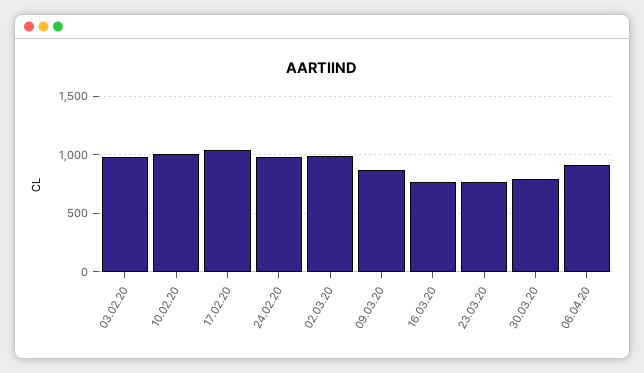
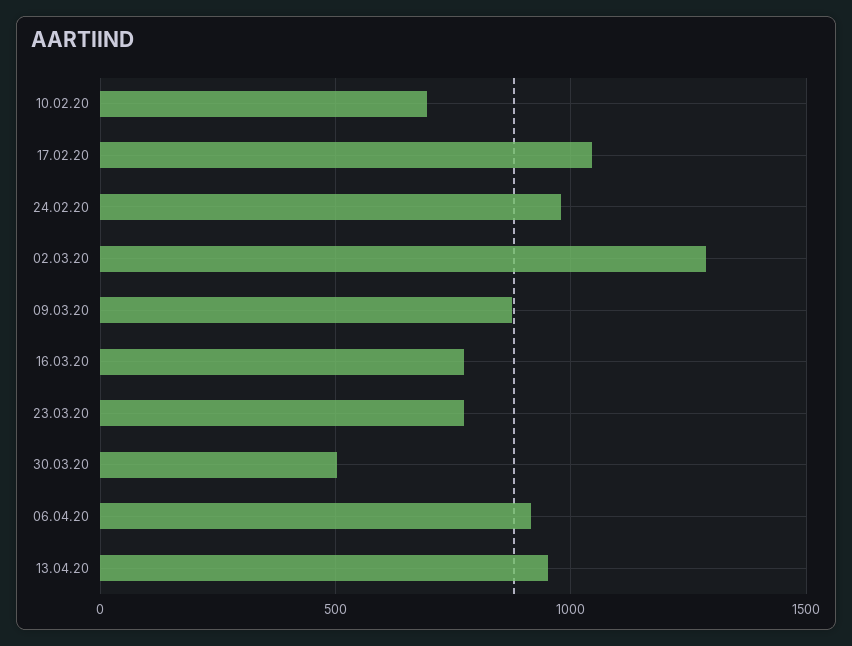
03.02.20: 1000 -> none
10.02.20: 1000 -> 700
02.03.20: 1000 -> 1300
30.03.20: 800 -> 500
13.04.20: none -> 950

